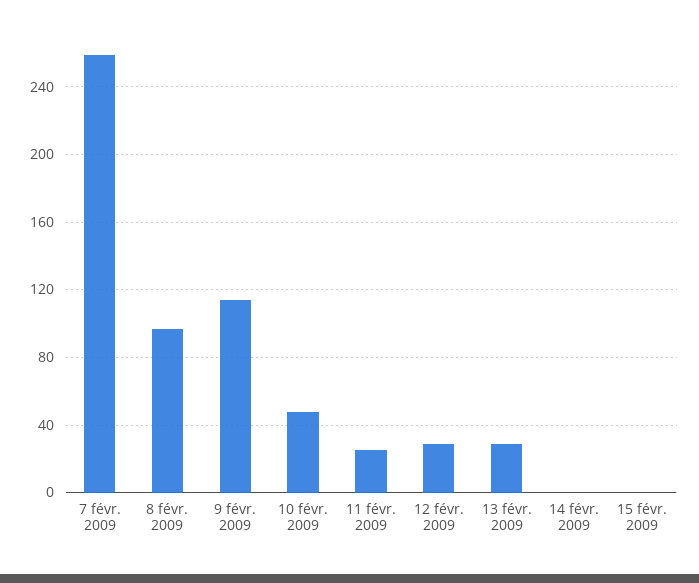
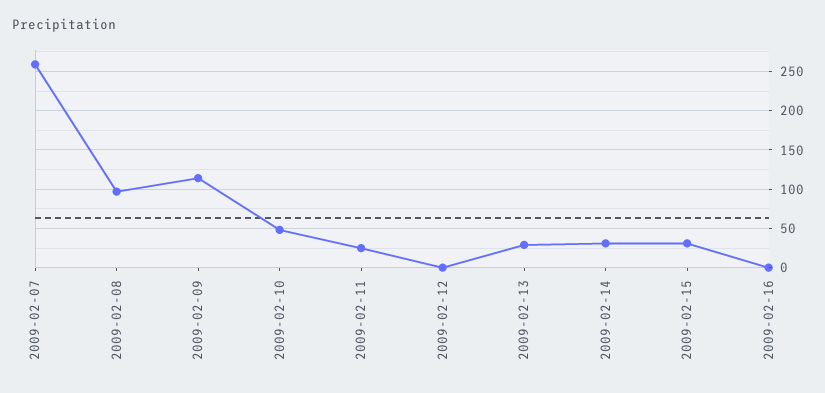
12 févr. 2009: 30 -> 0
14 févr. 2009: 0 -> 30
15 févr. 2009: 0 -> 30
2009-02-16: none -> 0

